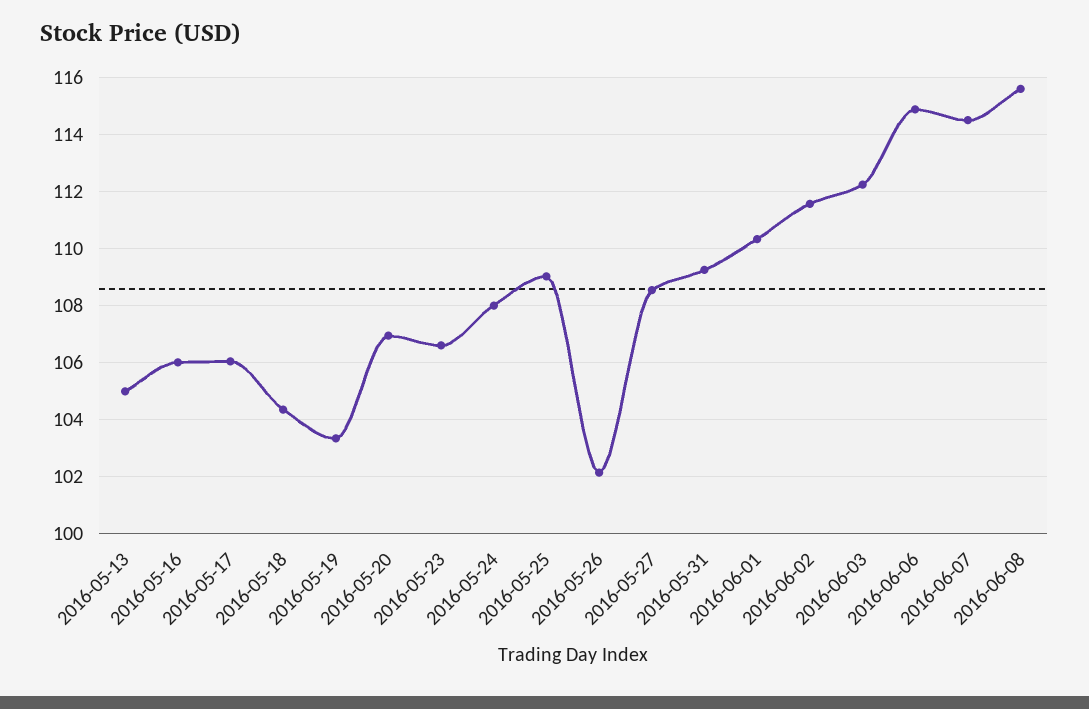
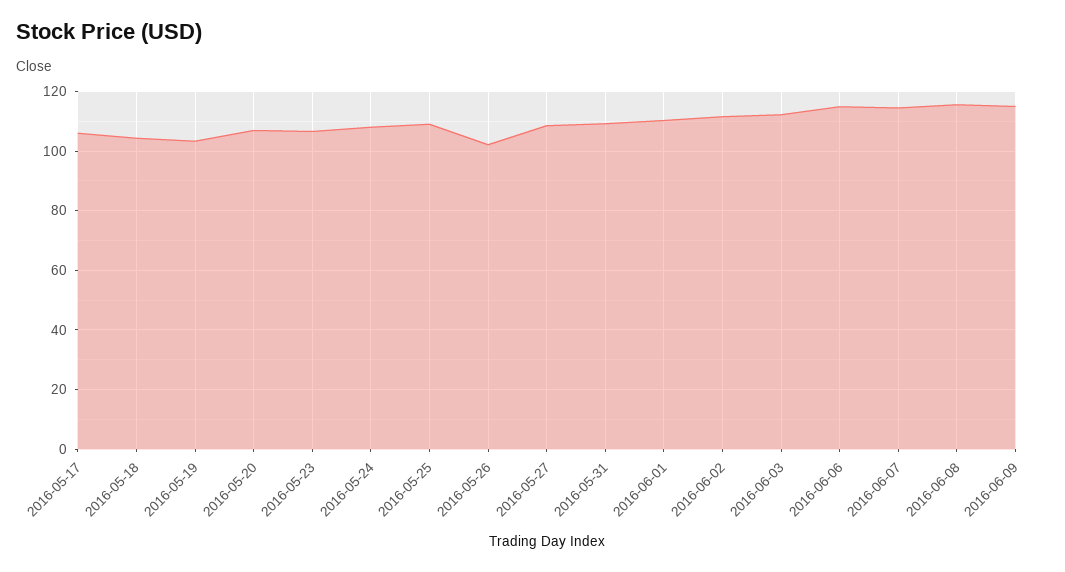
2016-05-13: 105 -> none
2016-05-16: 106 -> none
2016-06-09: none -> 115

